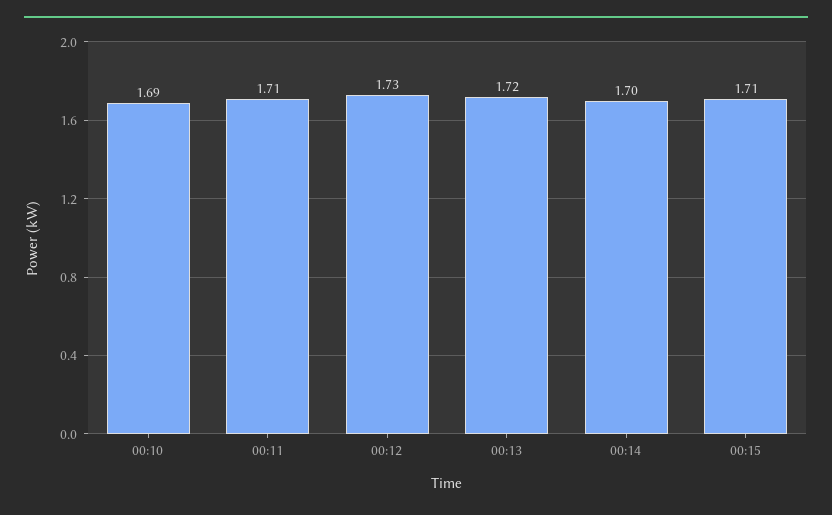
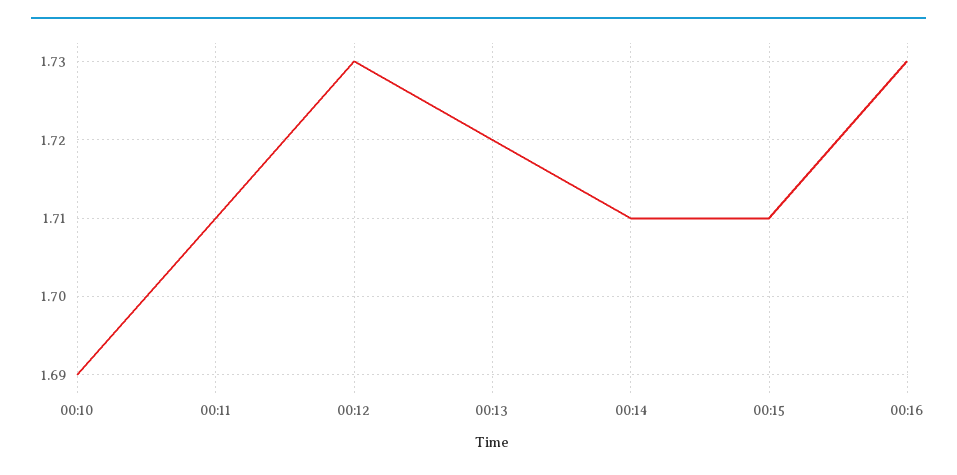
00:14: 1.7 -> 1.71
00:16: none -> 1.73

